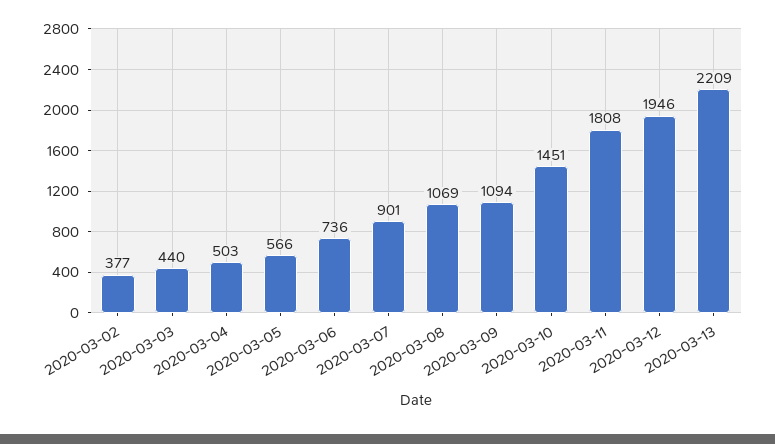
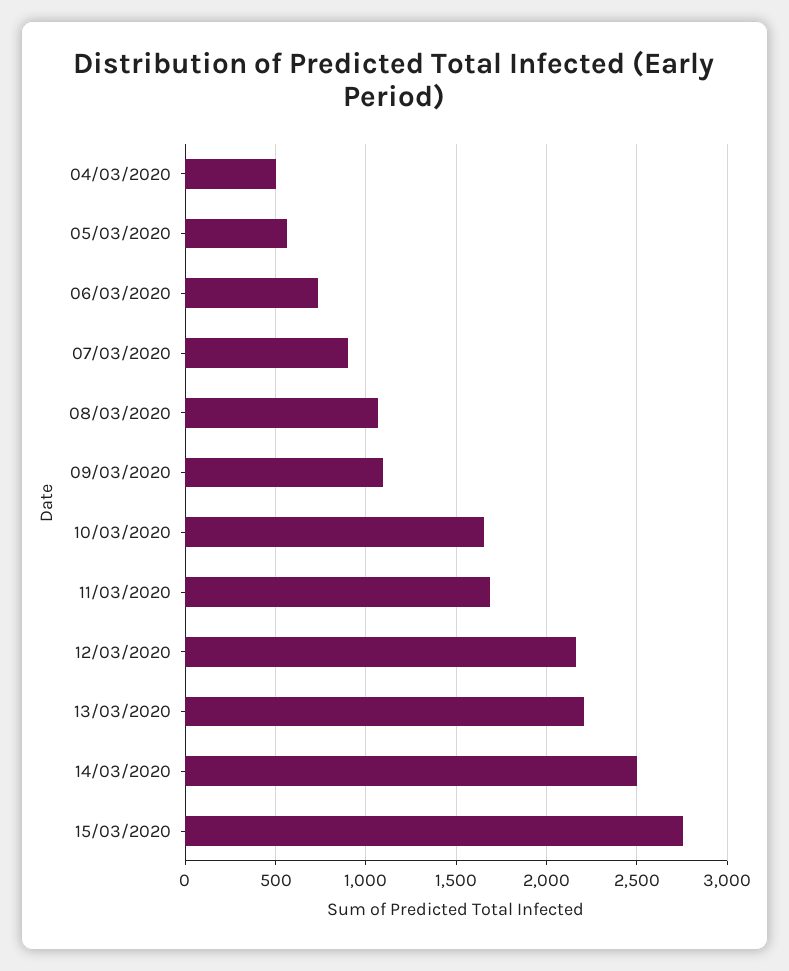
2020-03-02: 377 -> none
2020-03-03: 440 -> none
2020-03-10: 1451 -> 1650
2020-03-11: 1808 -> 1700
2020-03-12: 1946 -> 2150
14/03/2020: none -> 2500
15/03/2020: none -> 2750

